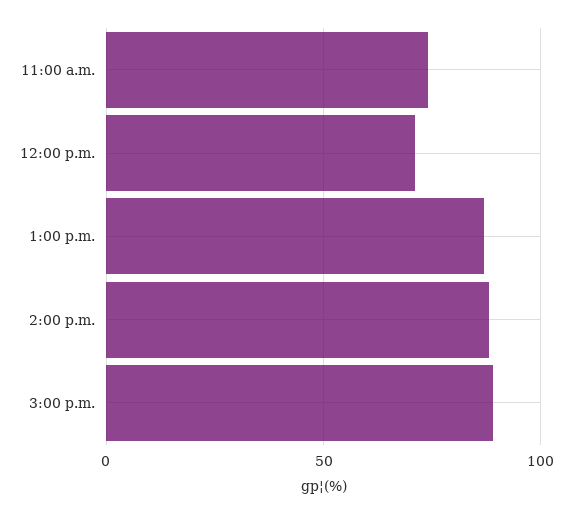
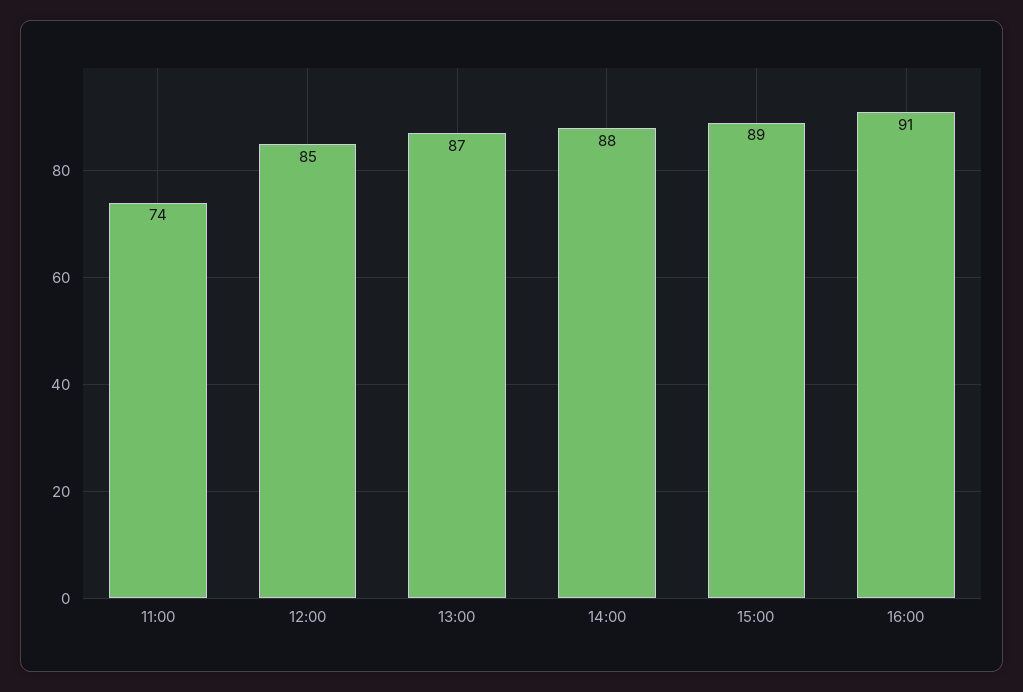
12:00 p.m.: 70 -> 85
16:00: none -> 91

